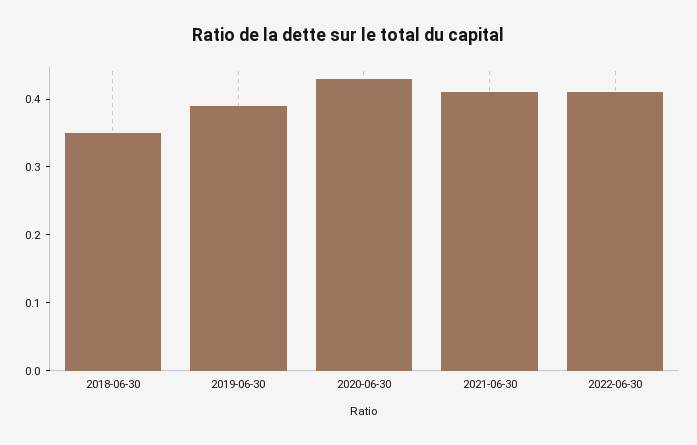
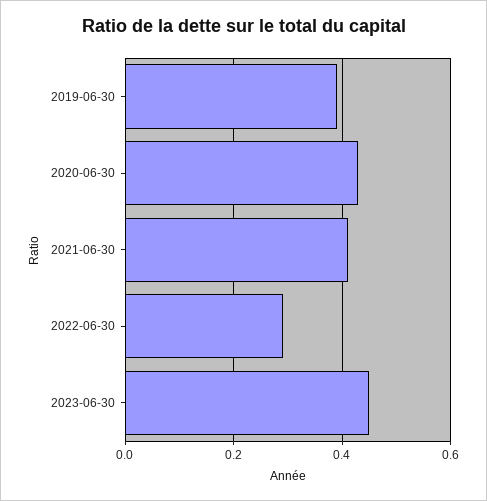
2018-06-30: 0.35 -> none
2022-06-30: 0.4 -> 0.3
2023-06-30: none -> 0.45

